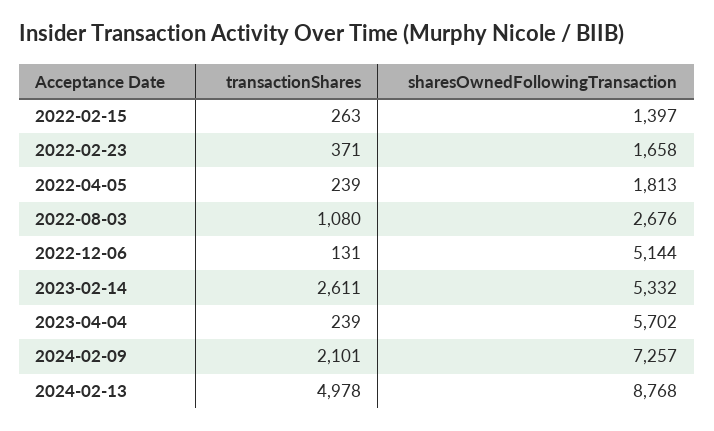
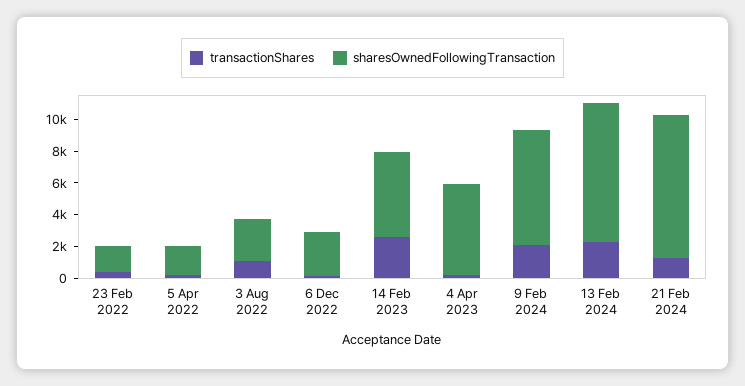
transactionShares, 2022-02-15: 263 -> none
sharesOwnedFollowingTransaction, 2022-02-15: 1397 -> none
sharesOwnedFollowingTransaction, 2022-12-06: 5144 -> 3000
transactionShares, 2024-02-13: 4978 -> 2000
transactionShares, 21 Feb 2024: none -> 1000
sharesOwnedFollowingTransaction, 21 Feb 2024: none -> 9000

